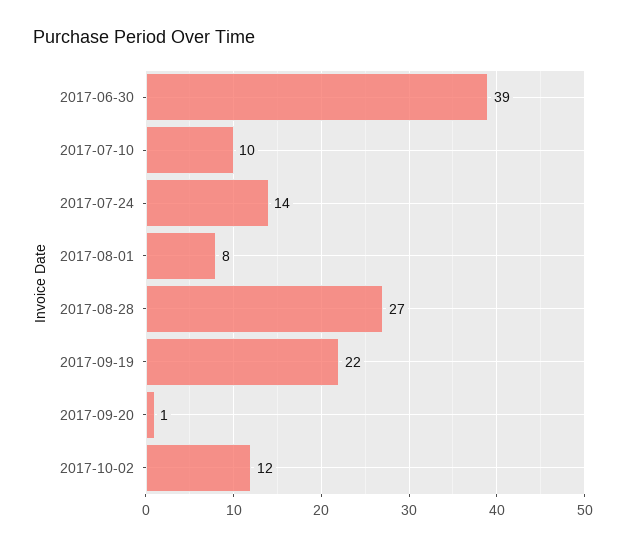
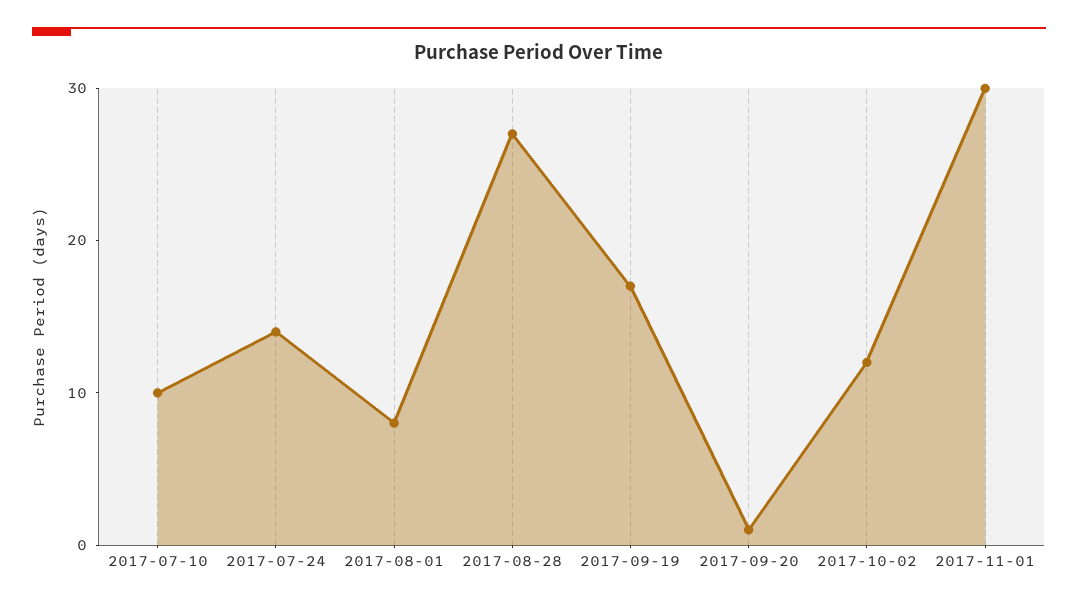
2017-06-30: 39 -> none
2017-09-19: 22 -> 17
2017-11-01: none -> 30

